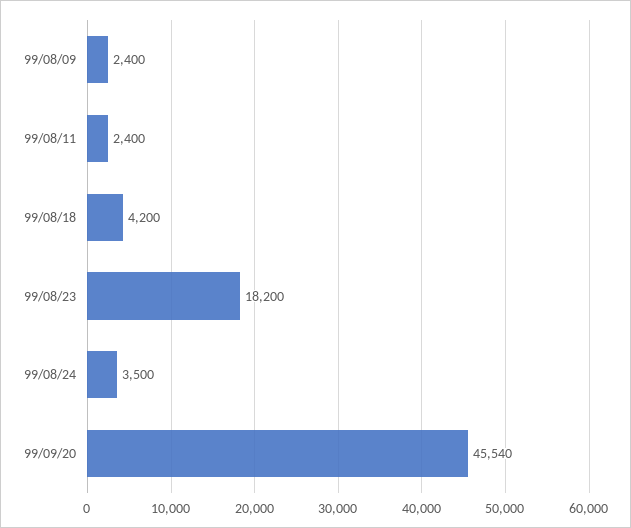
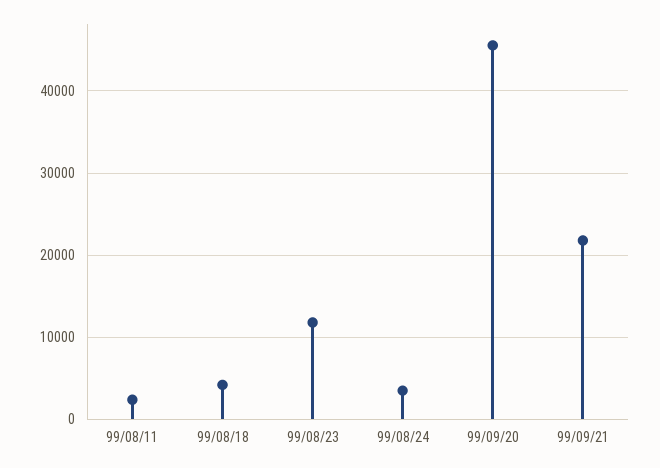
99/08/09: 2400 -> none
99/08/23: 18200 -> 12000
99/09/21: none -> 22000

